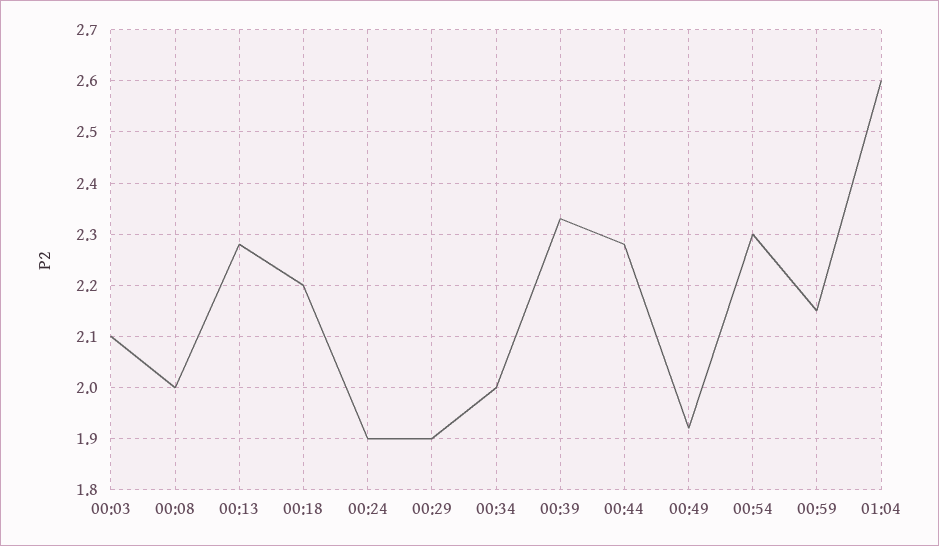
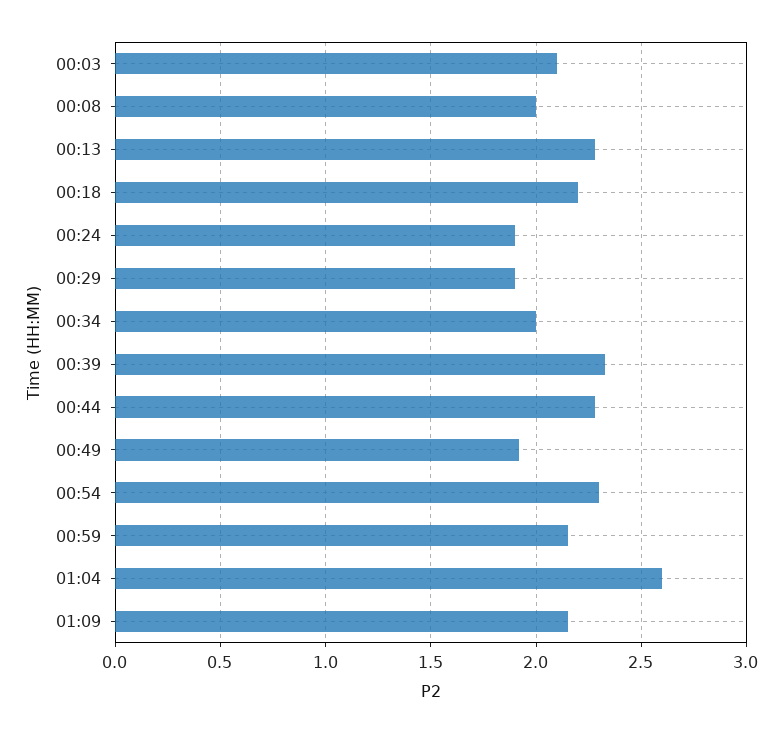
01:09: none -> 2.15

